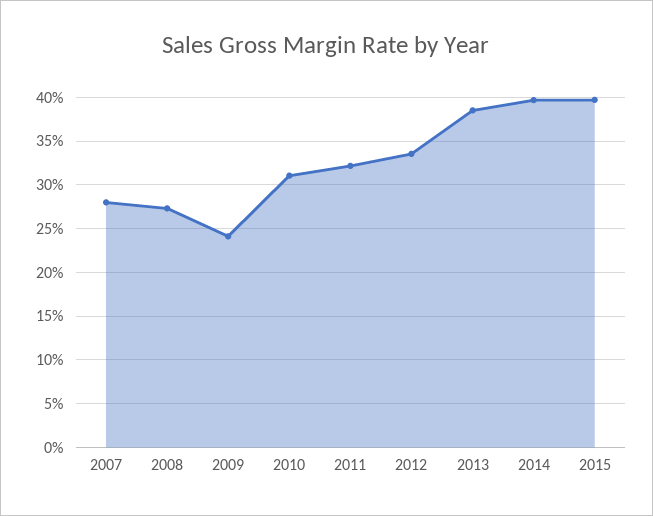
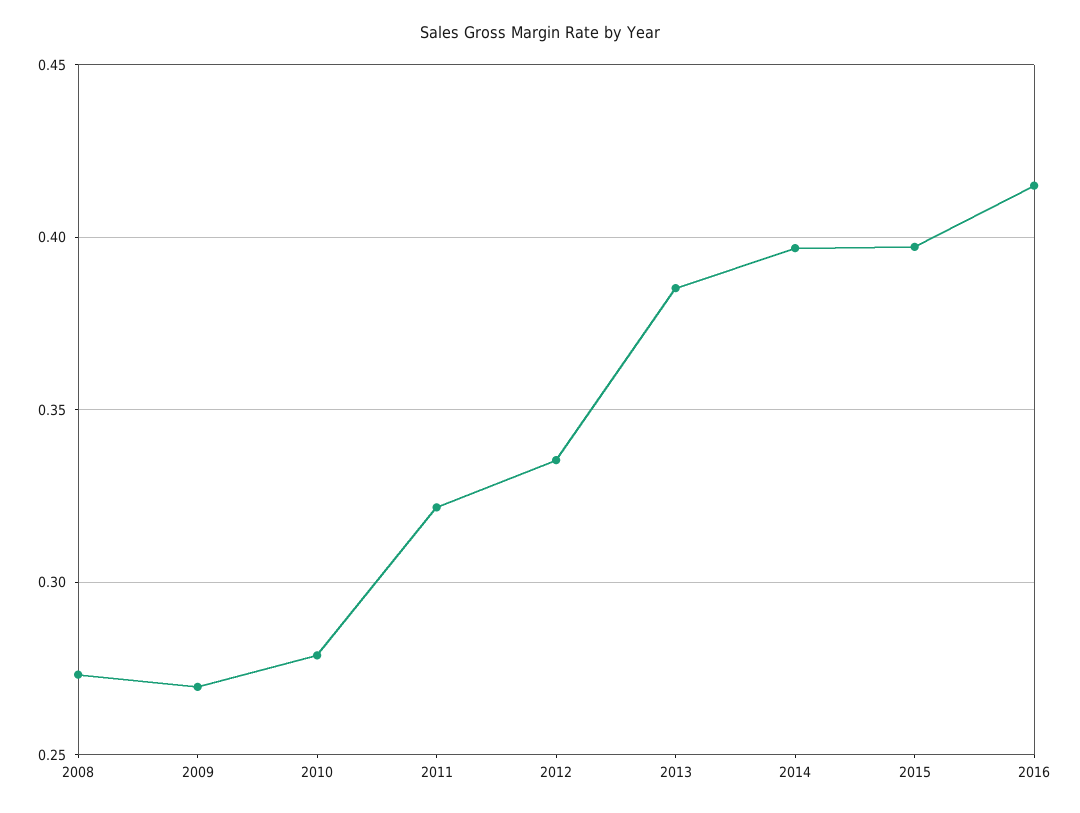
2007: 0.28 -> none
2009: 0.24 -> 0.27
2010: 0.31 -> 0.28
2016: none -> 0.415

